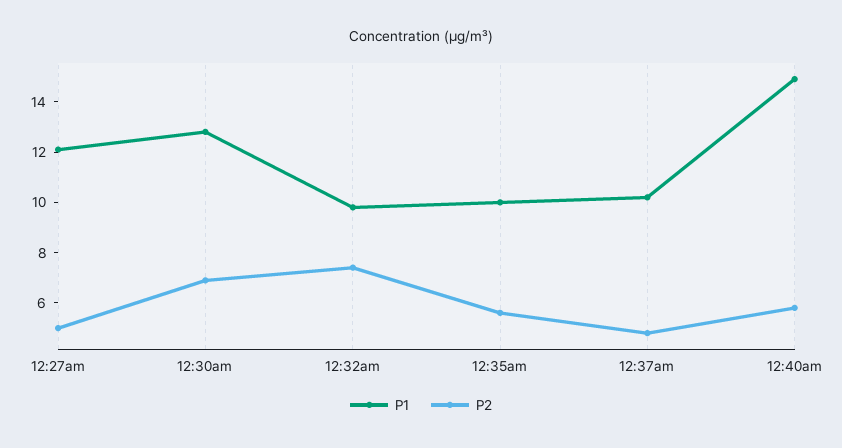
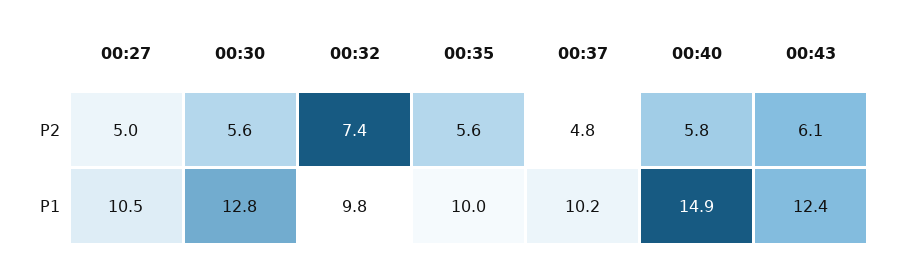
P1, 12:27am: 12 -> 10.5
P2, 12:30am: 7 -> 5.6
P2, 00:43: none -> 6.1
P1, 00:43: none -> 12.4

